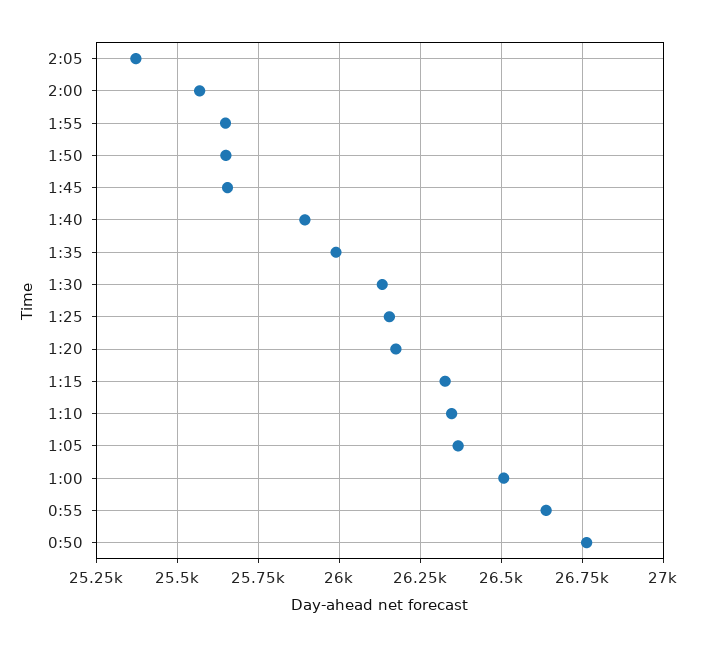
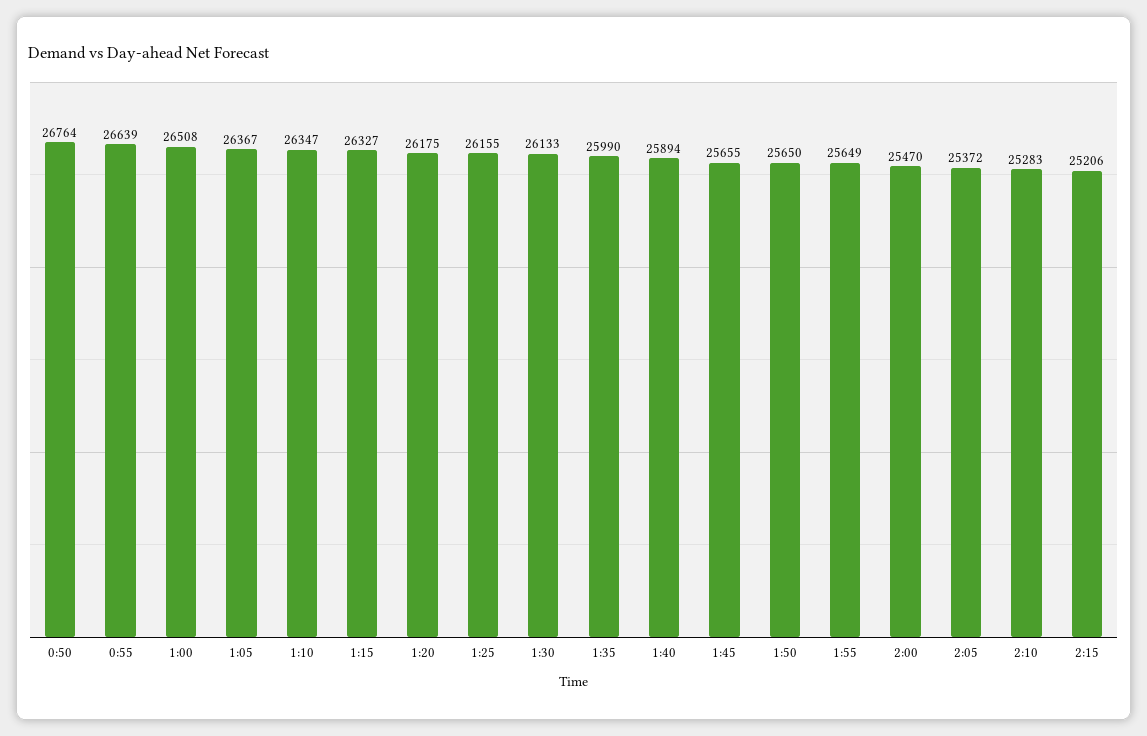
2:00: 25575 -> 25470
2:10: none -> 25283
2:15: none -> 25206

